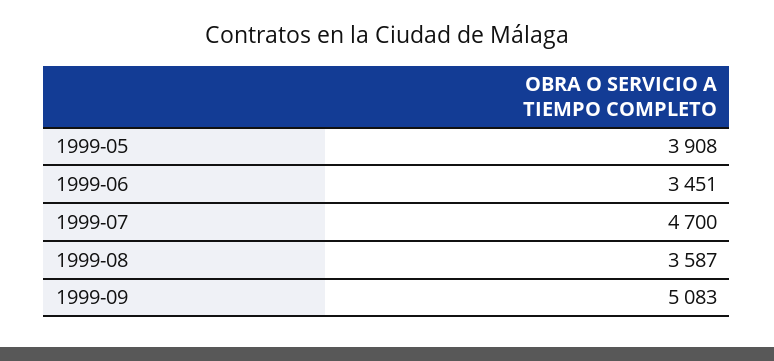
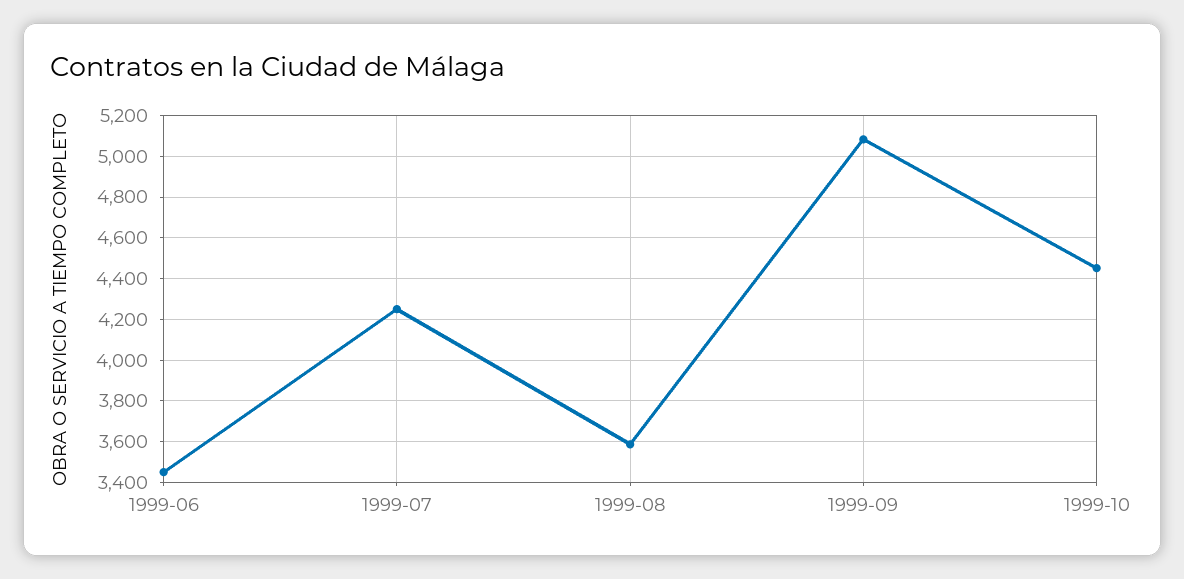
1999-05: 3908 -> none
1999-07: 4700 -> 4250
1999-10: none -> 4450

